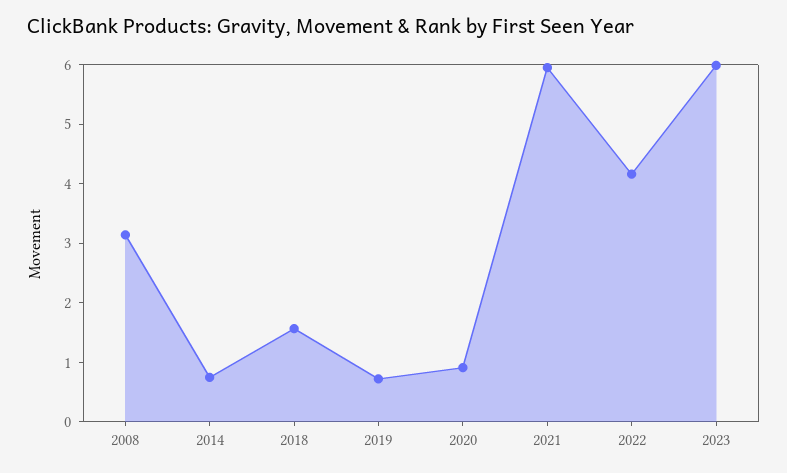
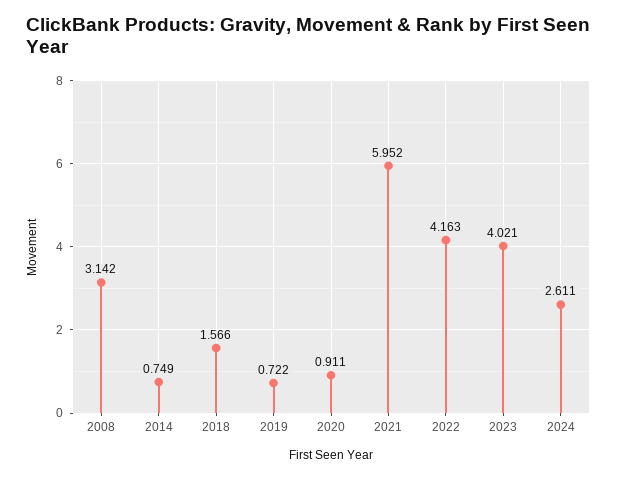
2023: 6 -> 4.021
2024: none -> 2.611

